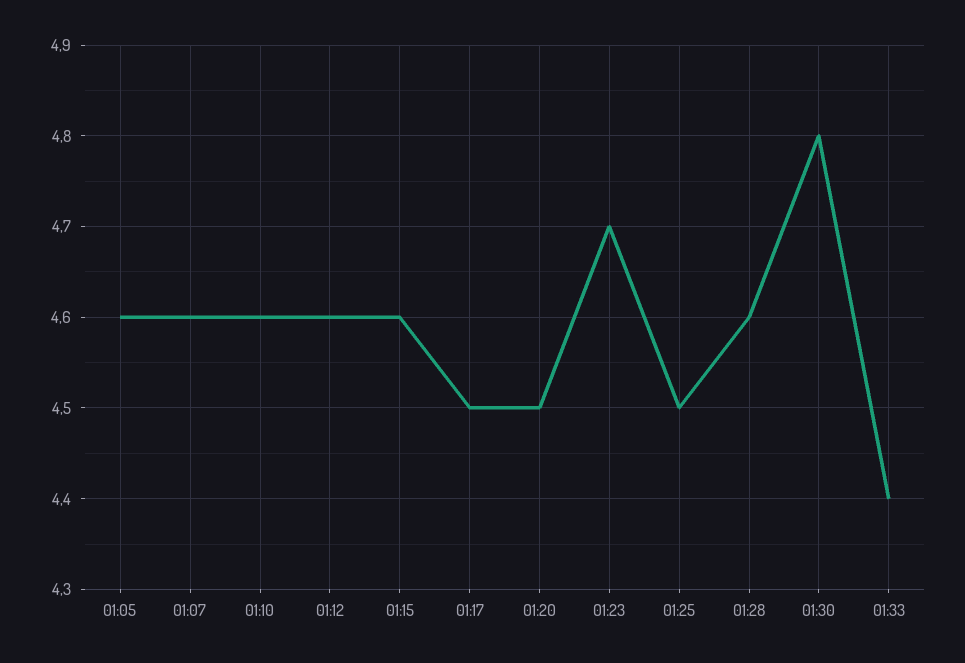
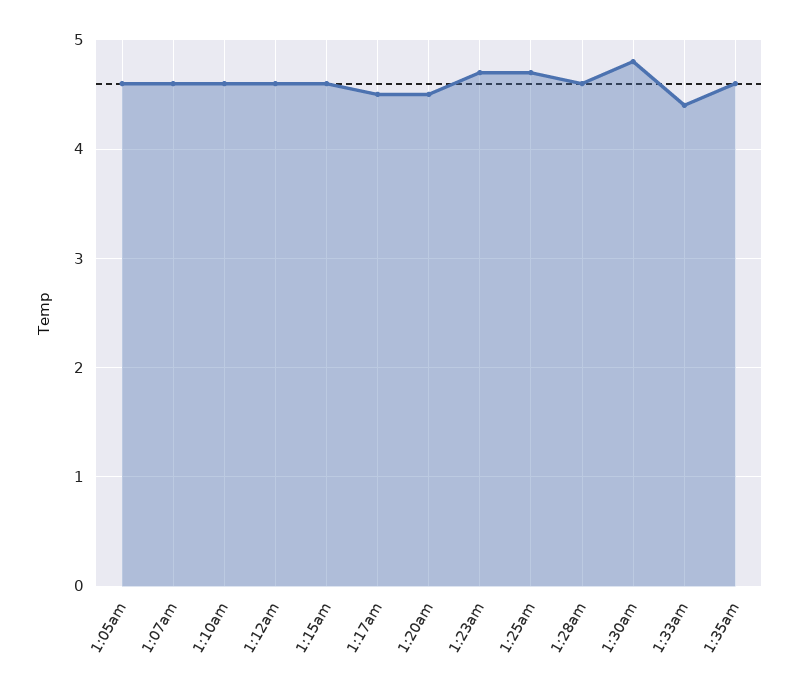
01:25: 4.5 -> 4.7
1:35am: none -> 4.6

